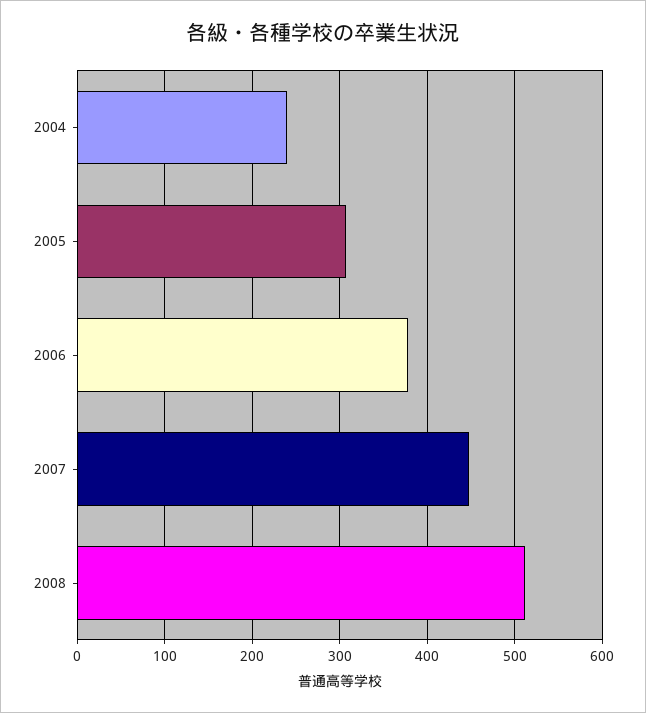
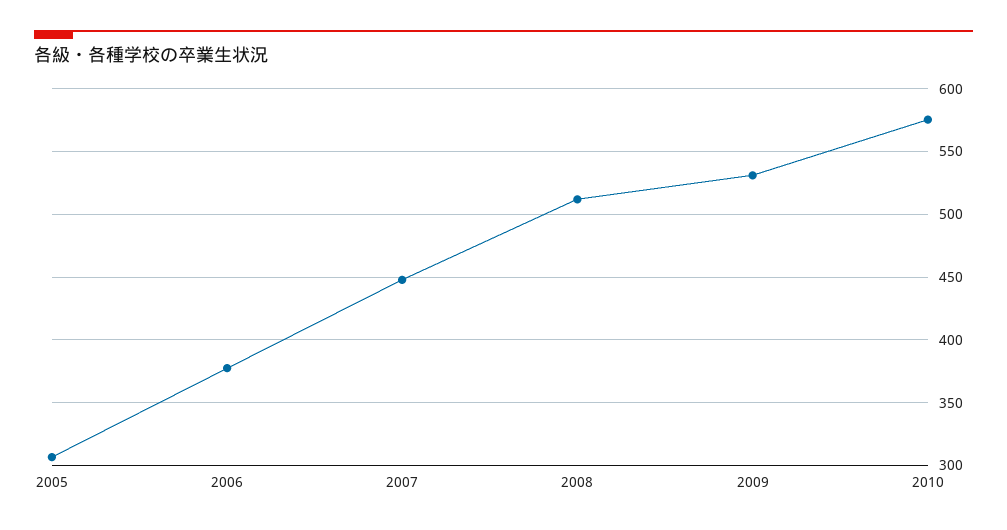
2004: 240 -> none
2009: none -> 530
2010: none -> 575

